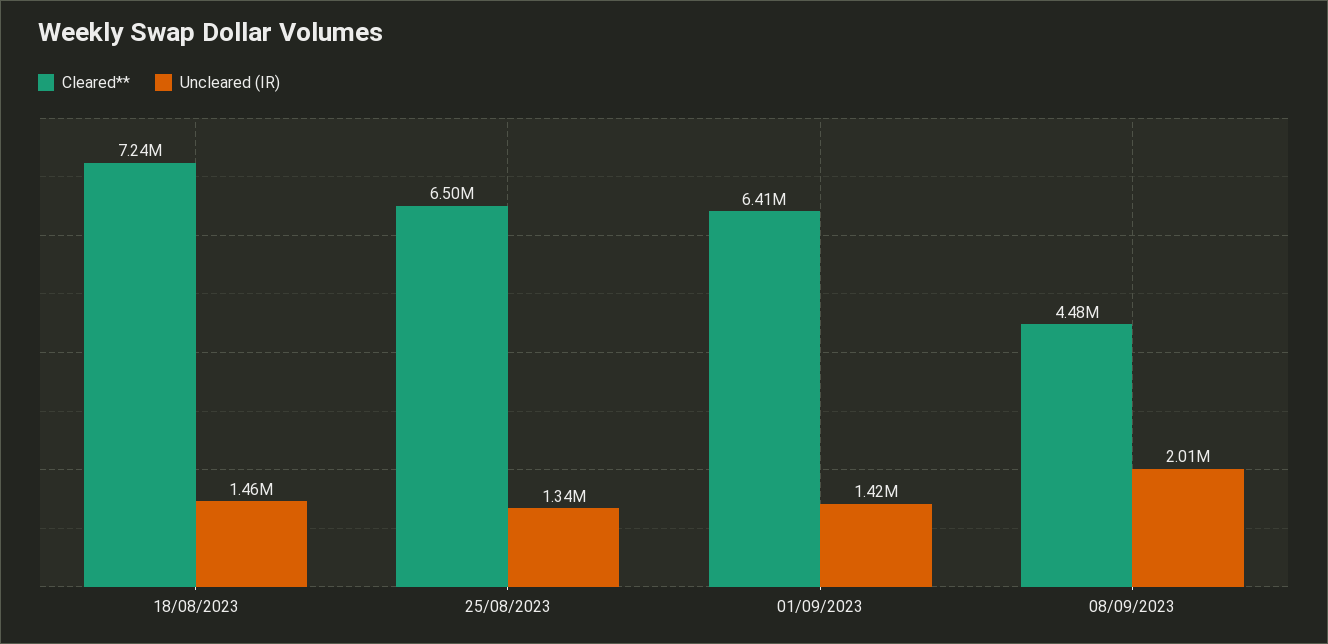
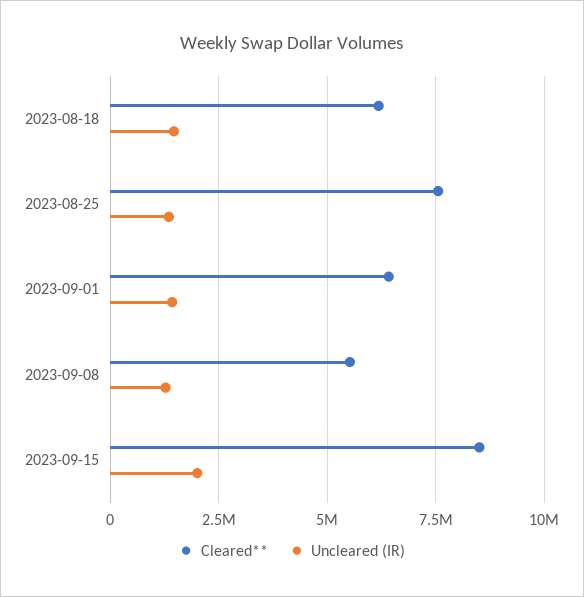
Cleared**, 18/08/2023: 7240000 -> 6250000
Cleared**, 25/08/2023: 6500000 -> 7500000
Cleared**, 08/09/2023: 4480000 -> 5500000
Uncleared (IR), 08/09/2023: 2010000 -> 1250000
Cleared**, 2023-09-15: none -> 8500000
Uncleared (IR), 2023-09-15: none -> 2000000

